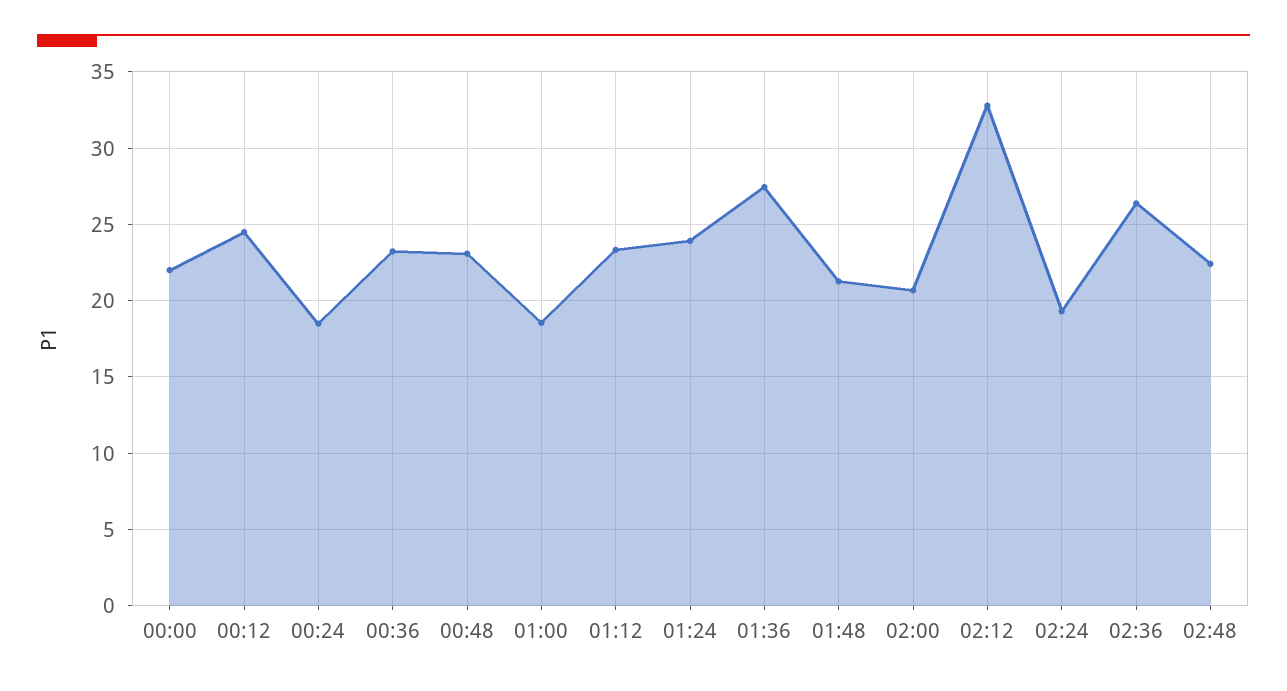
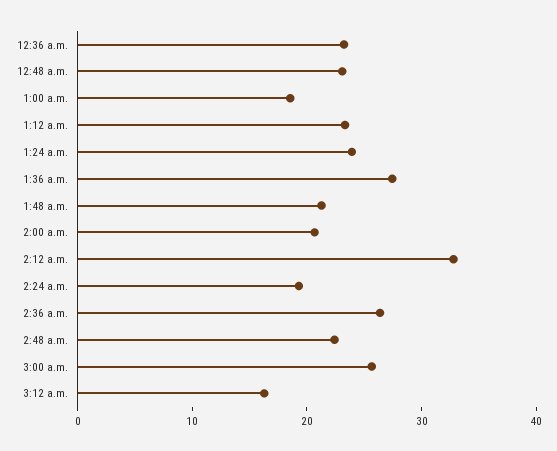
00:00: 22 -> none
00:12: 24.5 -> none
00:24: 18.5 -> none
3:00 a.m.: none -> 26
3:12 a.m.: none -> 16

